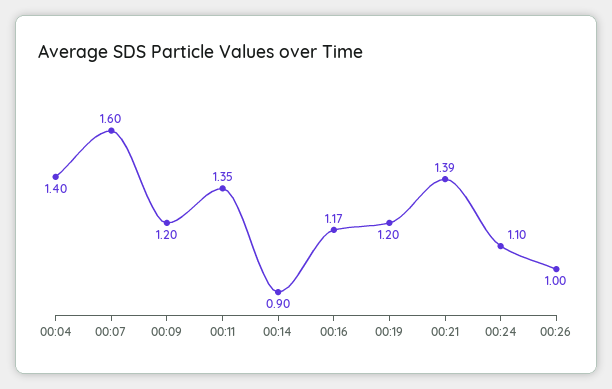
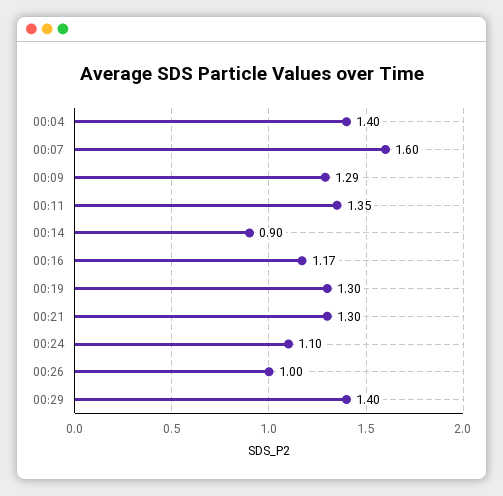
00:09: 1.2 -> 1.29
00:19: 1.2 -> 1.3
00:21: 1.39 -> 1.3
00:29: none -> 1.4

